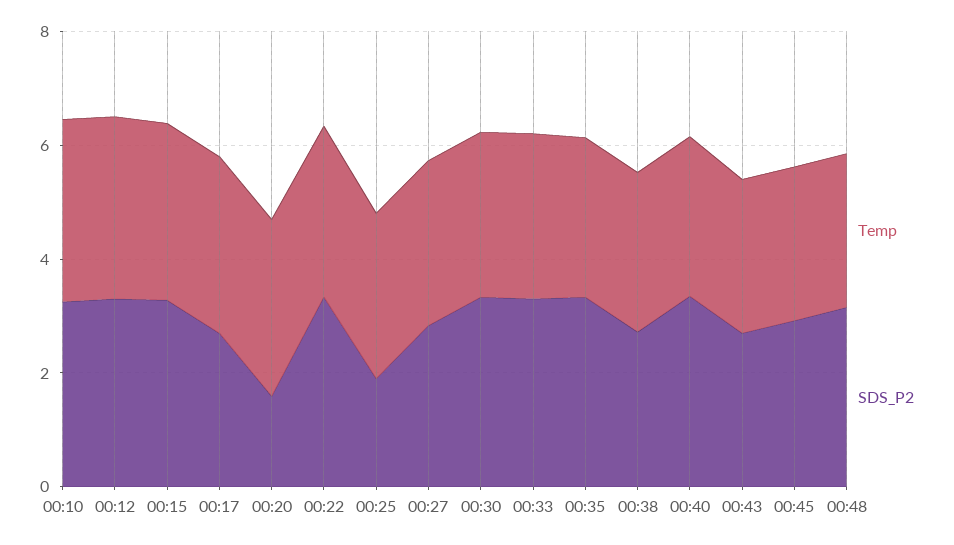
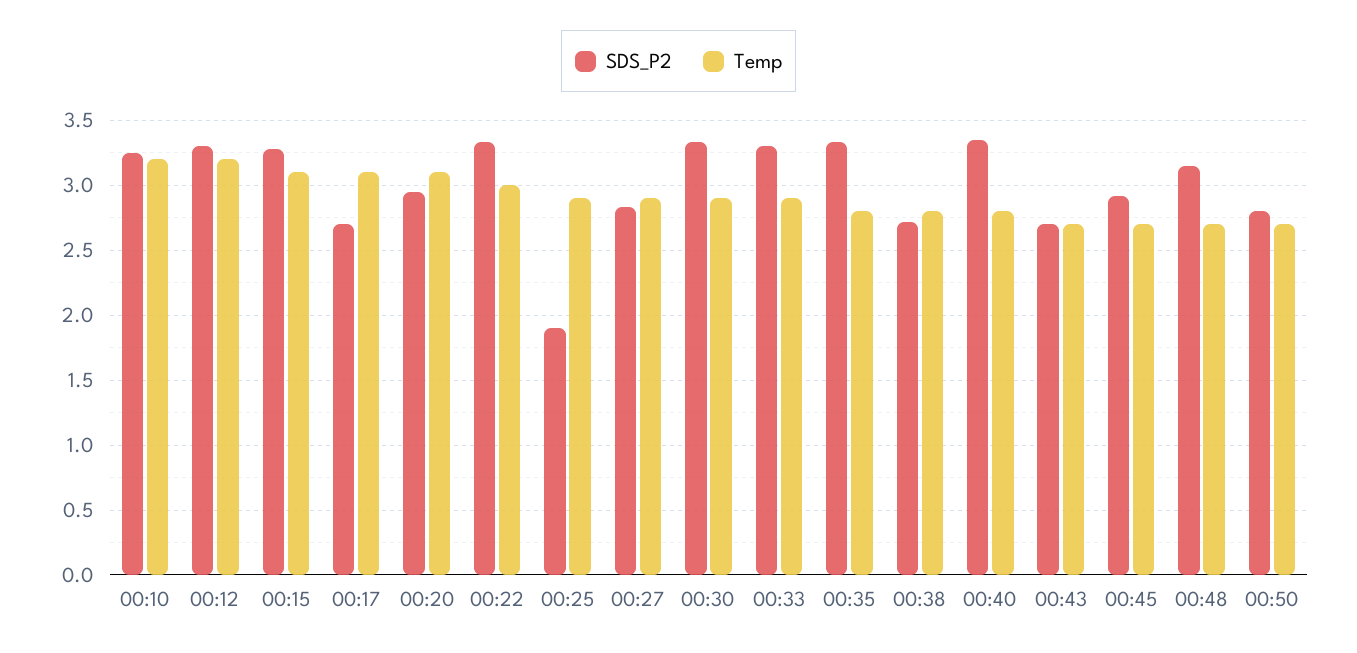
SDS_P2, 00:20: 1.5 -> 2.95
SDS_P2, 00:50: none -> 2.8
Temp, 00:50: none -> 2.7

